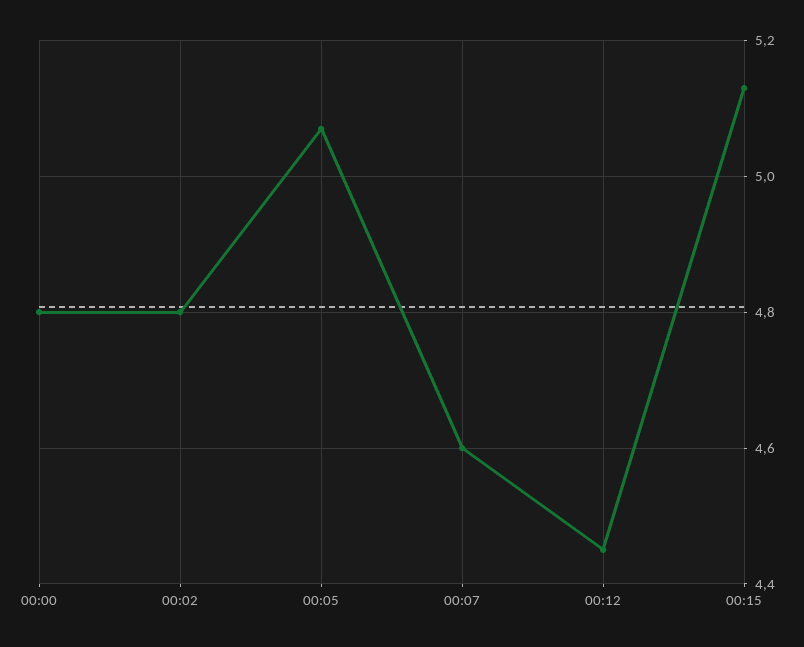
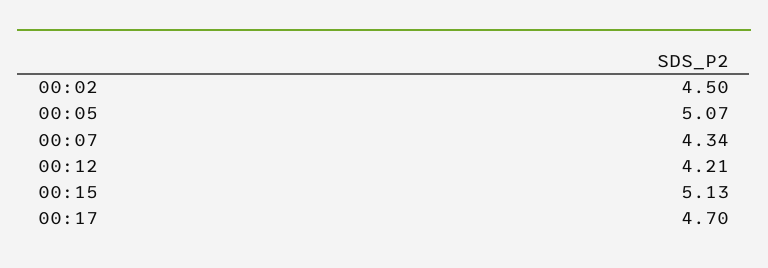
00:00: 4.8 -> none
00:02: 4.8 -> 4.5
00:07: 4.6 -> 4.34
00:12: 4.45 -> 4.21
00:17: none -> 4.7

